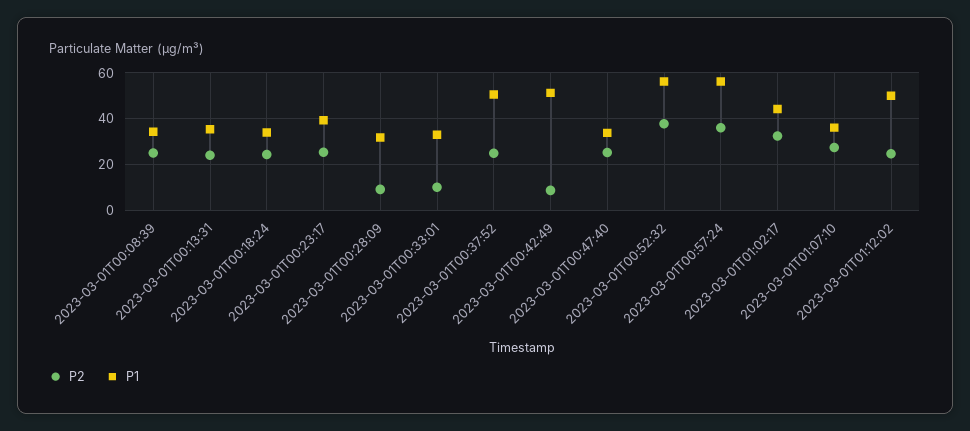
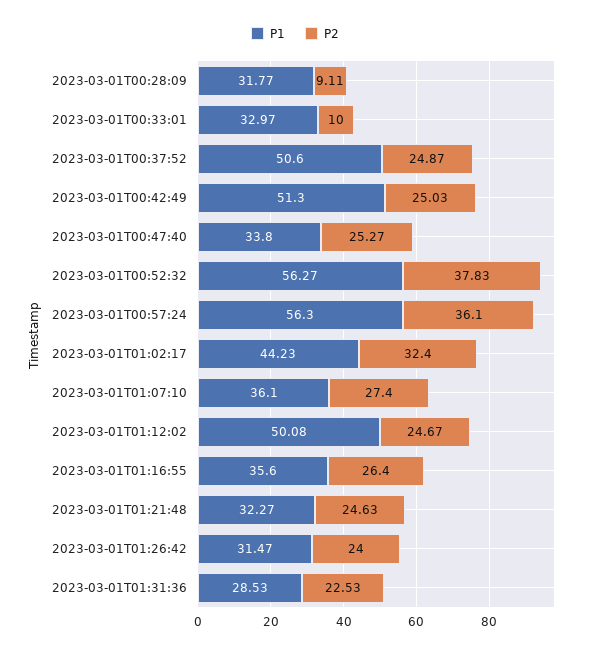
P2, 2023-03-01T00:08:39: 25 -> none
P1, 2023-03-01T00:08:39: 35 -> none
P2, 2023-03-01T00:13:31: 25 -> none
P1, 2023-03-01T00:13:31: 35 -> none
P2, 2023-03-01T00:18:24: 25 -> none
P1, 2023-03-01T00:18:24: 35 -> none
P2, 2023-03-01T00:23:17: 25 -> none
P1, 2023-03-01T00:23:17: 40 -> none
P2, 2023-03-01T00:42:49: 10 -> 25.03
P1, 2023-03-01T01:16:55: none -> 35.6
P2, 2023-03-01T01:16:55: none -> 26.4
P1, 2023-03-01T01:21:48: none -> 32.27
P2, 2023-03-01T01:21:48: none -> 24.63
P1, 2023-03-01T01:26:42: none -> 31.47
P2, 2023-03-01T01:26:42: none -> 24
P1, 2023-03-01T01:31:36: none -> 28.53
P2, 2023-03-01T01:31:36: none -> 22.53

